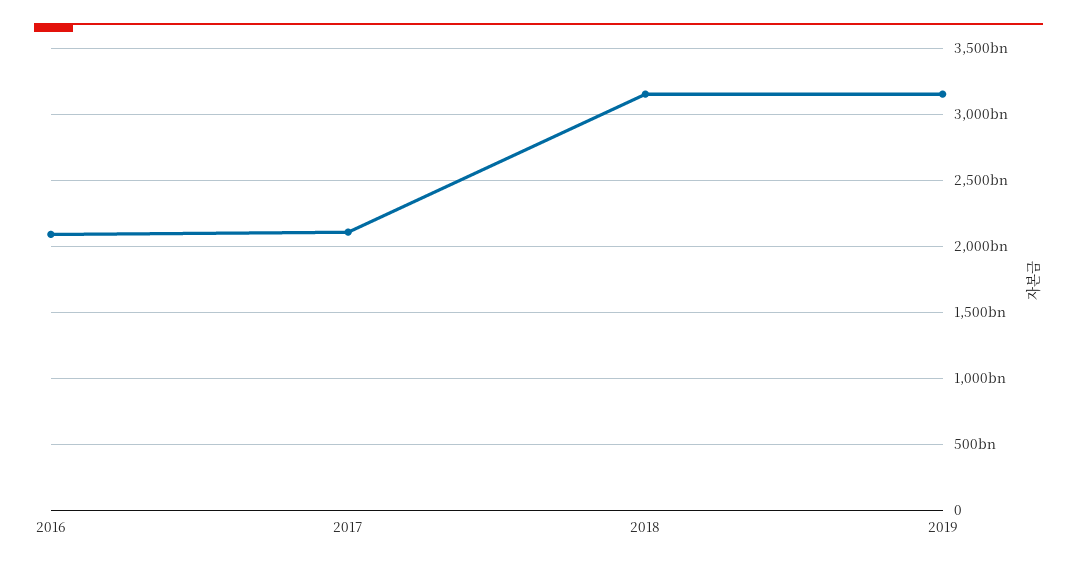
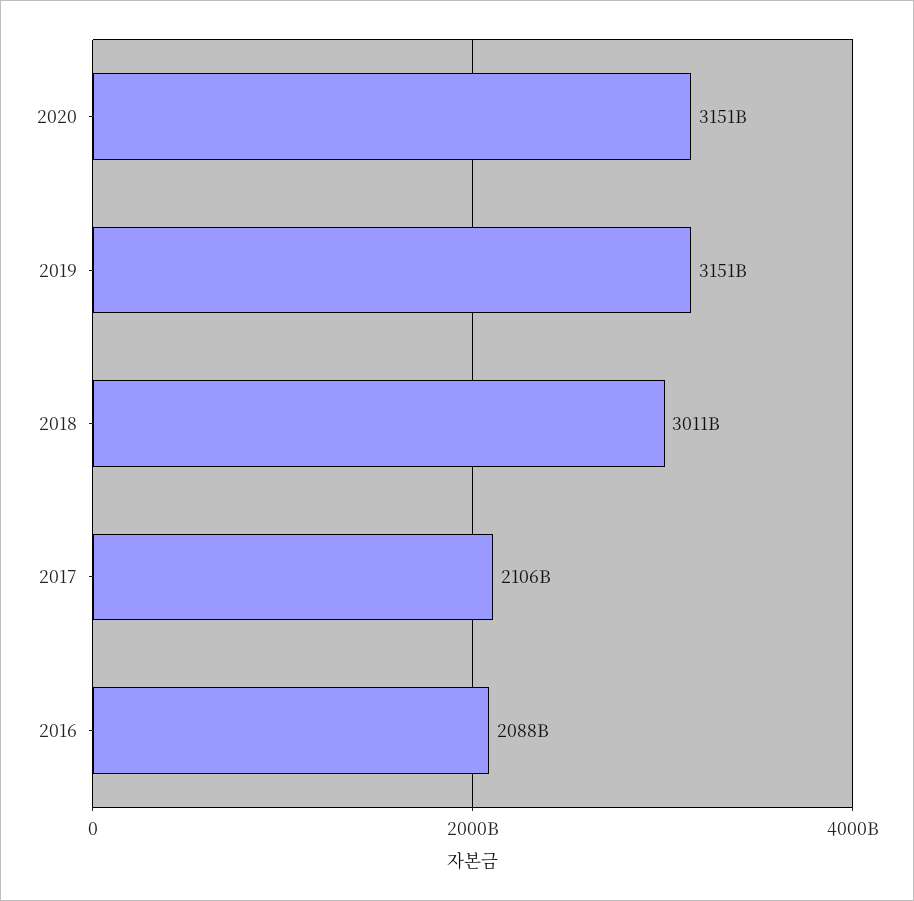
2018: 3150000000000 -> 3011000000000
2020: none -> 3151000000000

